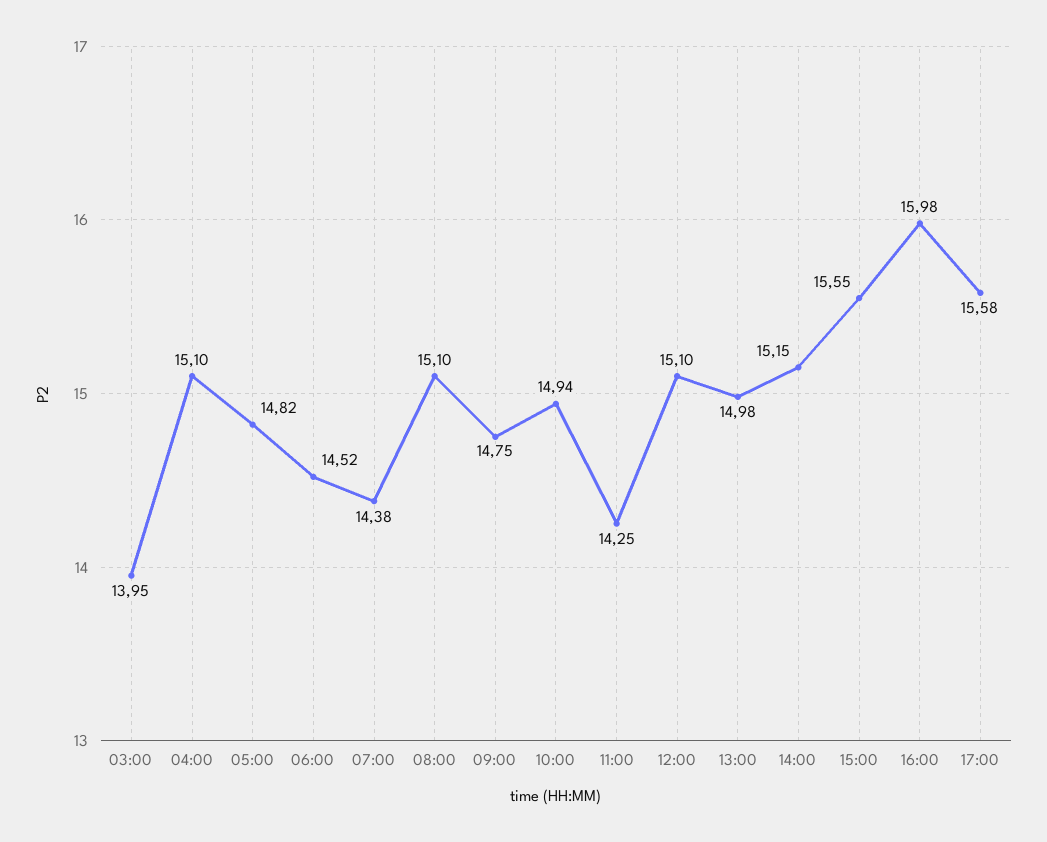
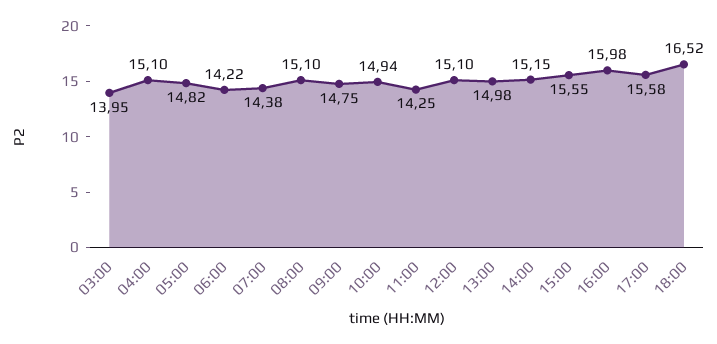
06:00: 14.52 -> 14.22
18:00: none -> 16.52

